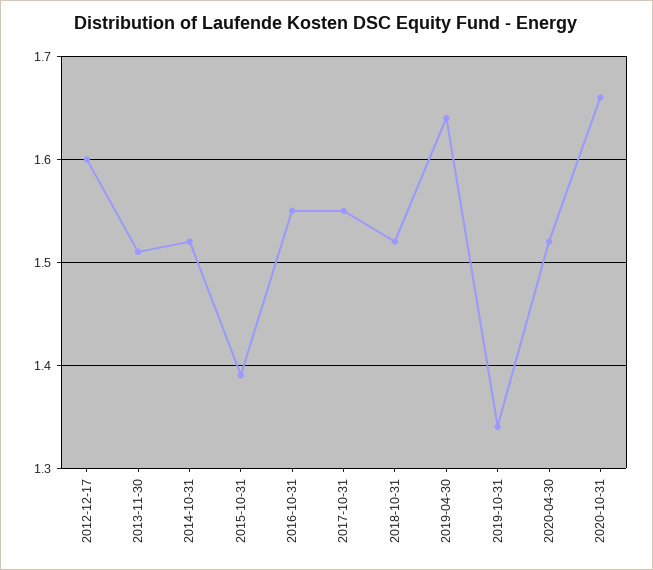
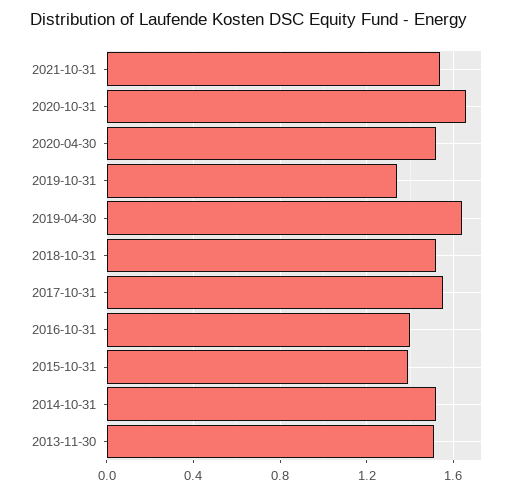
2012-12-17: 1.6 -> none
2016-10-31: 1.55 -> 1.4
2021-10-31: none -> 1.55

